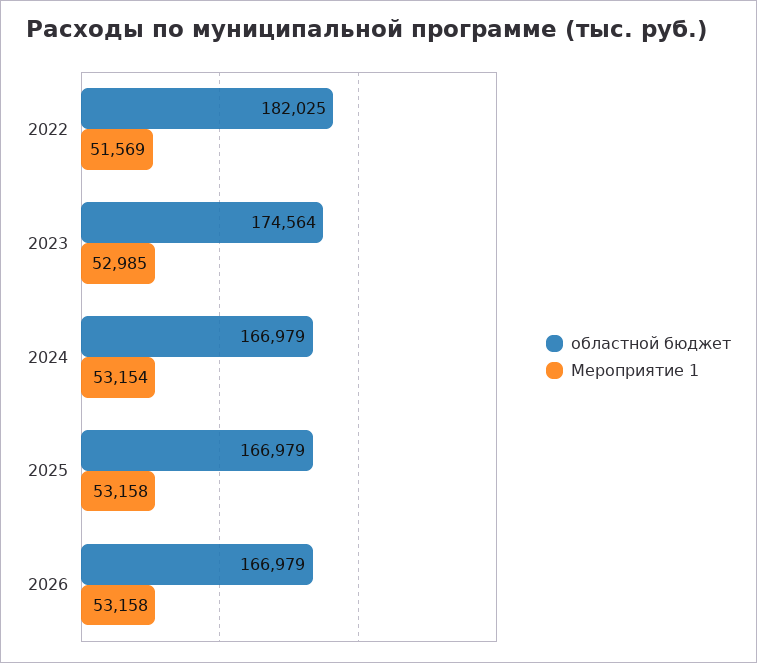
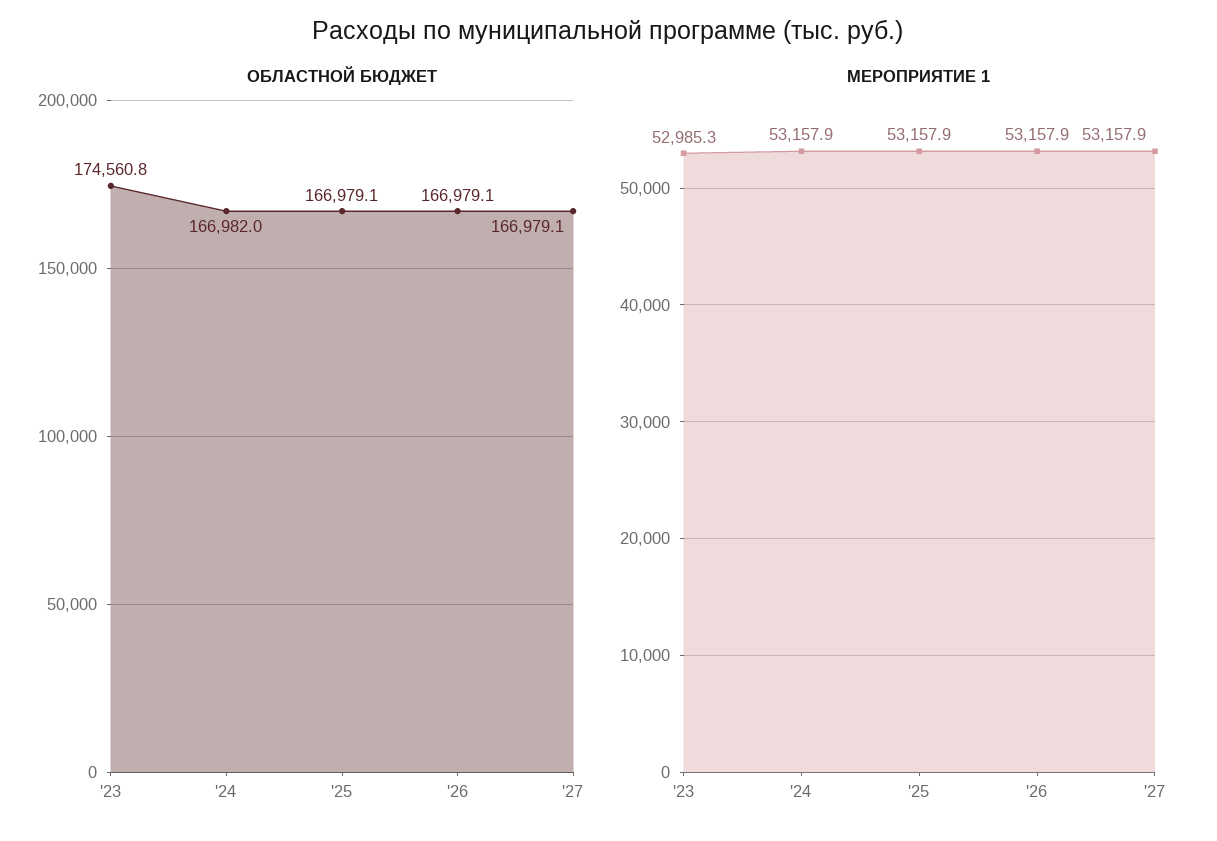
областной бюджет, 2022: 182025 -> none
Мероприятие 1, 2022: 51569 -> none
областной бюджет, 2023: 174564 -> 174560.8
областной бюджет, 2024: 166979 -> 166982
Мероприятие 1, 2024: 53154 -> 53157.9
областной бюджет, '27: none -> 166979.1
Мероприятие 1, '27: none -> 53157.9

